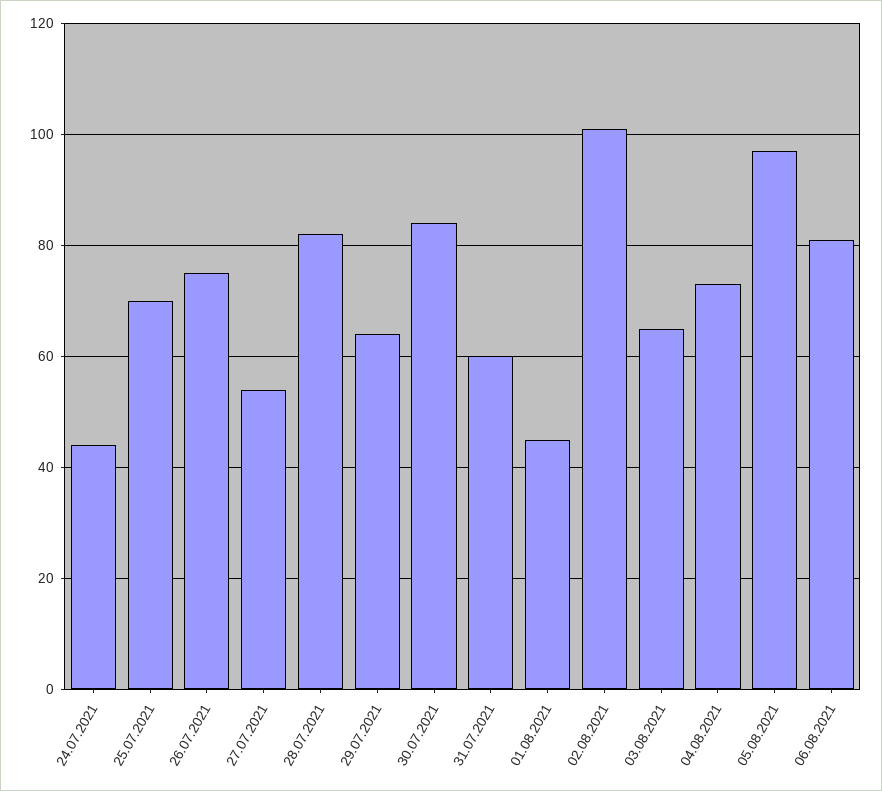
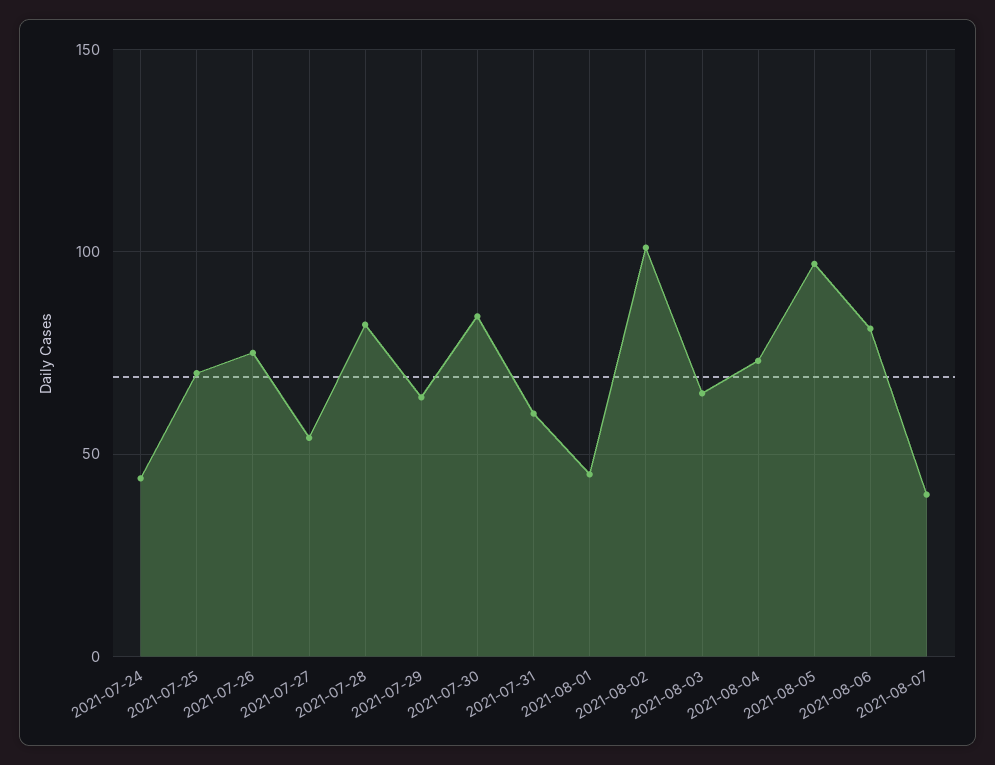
2021-08-07: none -> 40

